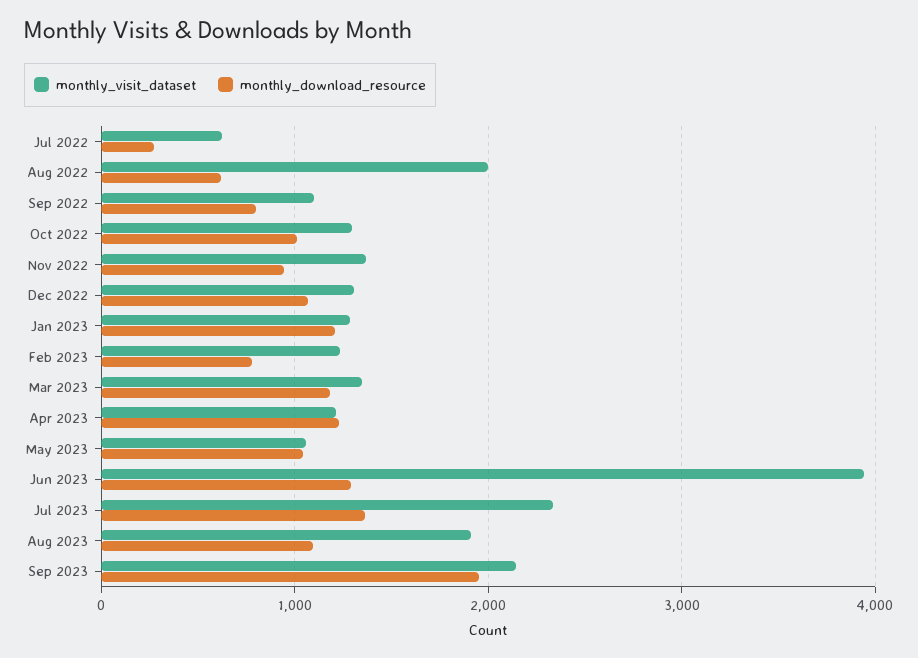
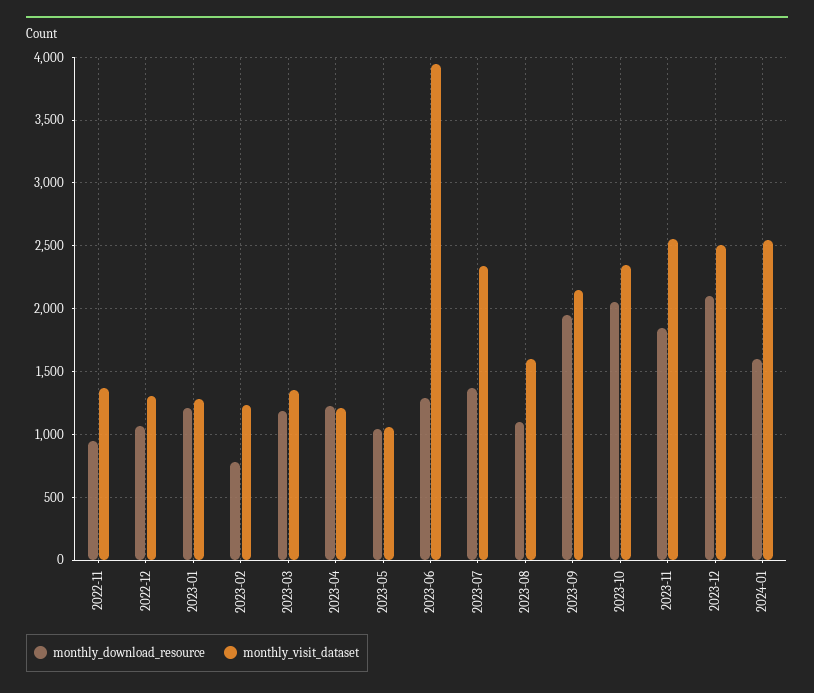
monthly_visit_dataset, Jul 2022: 600 -> none
monthly_download_resource, Jul 2022: 300 -> none
monthly_visit_dataset, Aug 2022: 2000 -> none
monthly_download_resource, Aug 2022: 600 -> none
monthly_visit_dataset, Sep 2022: 1100 -> none
monthly_download_resource, Sep 2022: 800 -> none
monthly_visit_dataset, Oct 2022: 1300 -> none
monthly_download_resource, Oct 2022: 1000 -> none
monthly_visit_dataset, Aug 2023: 1900 -> 1600
monthly_download_resource, 2023-10: none -> 2050
monthly_visit_dataset, 2023-10: none -> 2350
monthly_download_resource, 2023-11: none -> 1850
monthly_visit_dataset, 2023-11: none -> 2550
monthly_download_resource, 2023-12: none -> 2100
monthly_visit_dataset, 2023-12: none -> 2500
monthly_download_resource, 2024-01: none -> 1600
monthly_visit_dataset, 2024-01: none -> 2550

